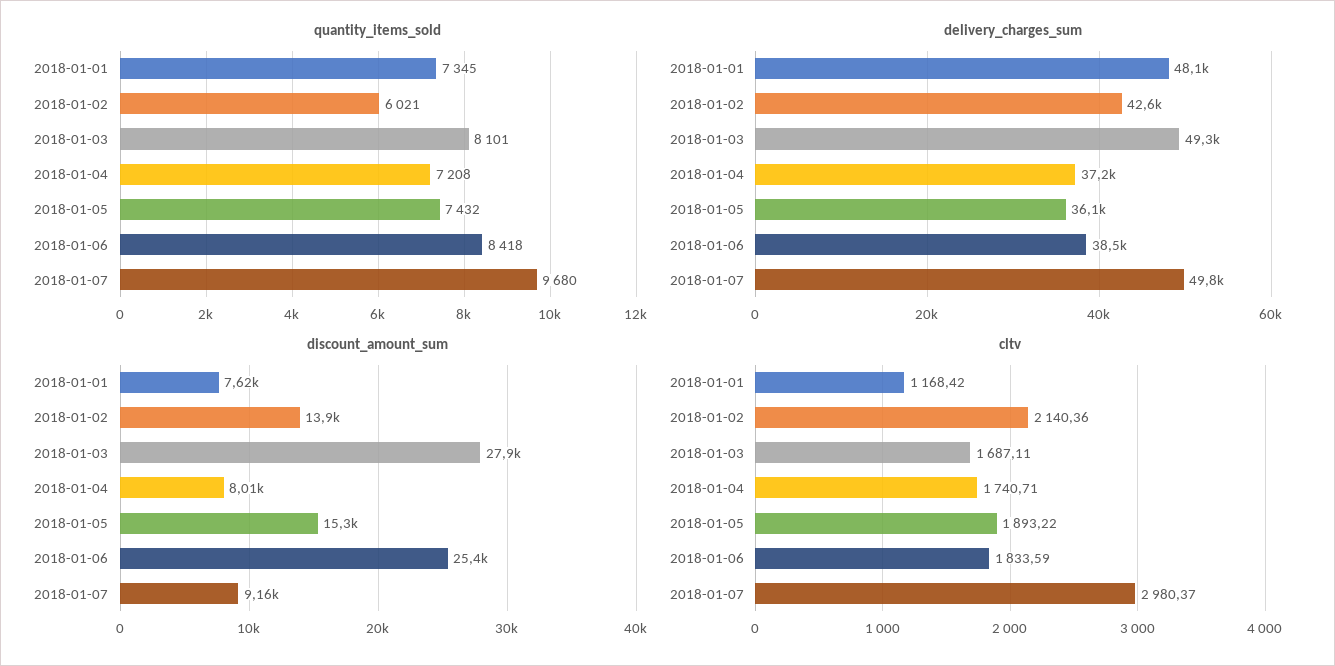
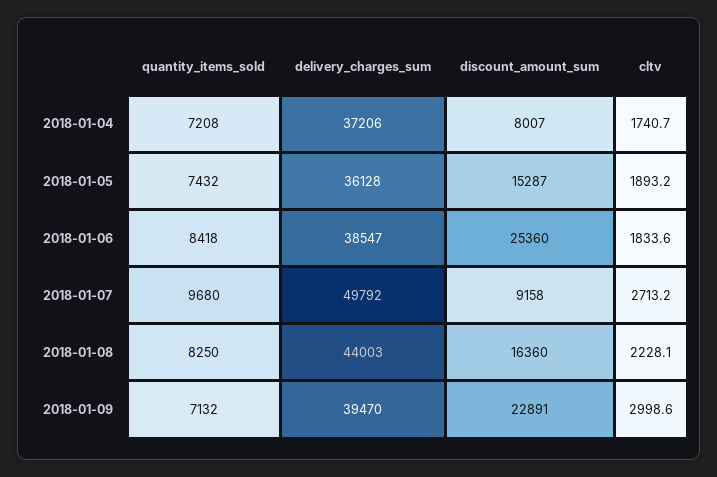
quantity_items_sold, 2018-01-01: 7345 -> none
quantity_items_sold, 2018-01-02: 6021 -> none
quantity_items_sold, 2018-01-03: 8101 -> none
delivery_charges_sum, 2018-01-01: 48100 -> none
delivery_charges_sum, 2018-01-02: 42600 -> none
delivery_charges_sum, 2018-01-03: 49300 -> none
discount_amount_sum, 2018-01-01: 7620 -> none
discount_amount_sum, 2018-01-02: 13900 -> none
discount_amount_sum, 2018-01-03: 27900 -> none
cltv, 2018-01-01: 1168.42 -> none
cltv, 2018-01-02: 2140.36 -> none
cltv, 2018-01-03: 1687.11 -> none
cltv, 2018-01-07: 2980.37 -> 2713.2
quantity_items_sold, 2018-01-08: none -> 8250
delivery_charges_sum, 2018-01-08: none -> 44003
discount_amount_sum, 2018-01-08: none -> 16360
cltv, 2018-01-08: none -> 2228.1
quantity_items_sold, 2018-01-09: none -> 7132
delivery_charges_sum, 2018-01-09: none -> 39470
discount_amount_sum, 2018-01-09: none -> 22891
cltv, 2018-01-09: none -> 2998.6

